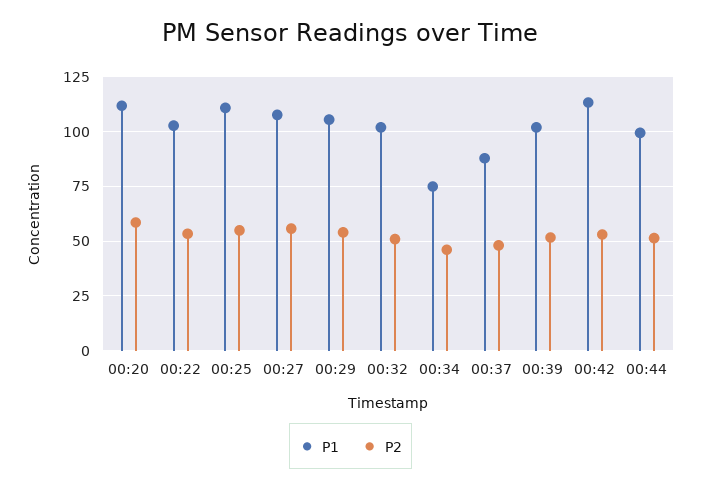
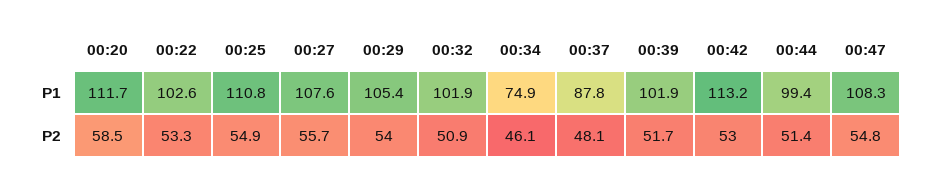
P1, 00:47: none -> 108.3
P2, 00:47: none -> 54.8

